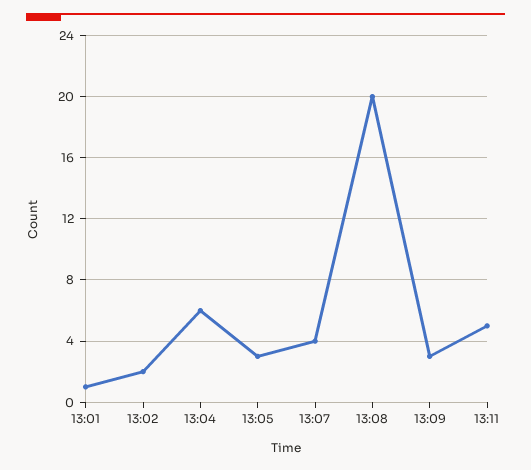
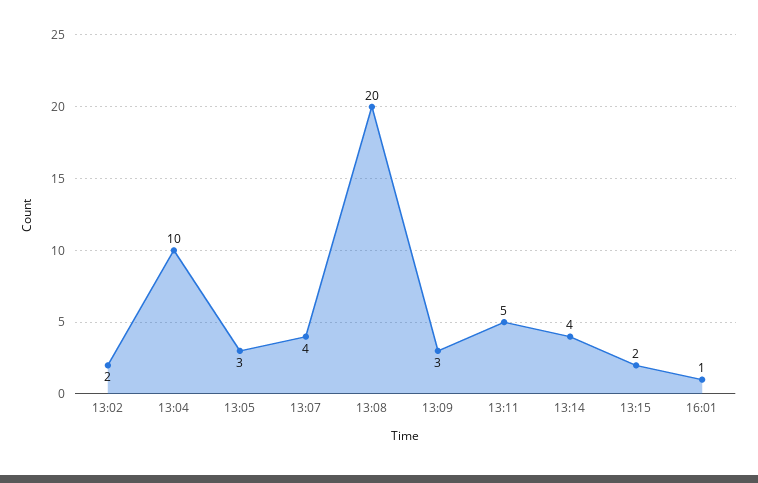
13:01: 1 -> none
13:04: 6 -> 10
13:14: none -> 4
13:15: none -> 2
16:01: none -> 1

